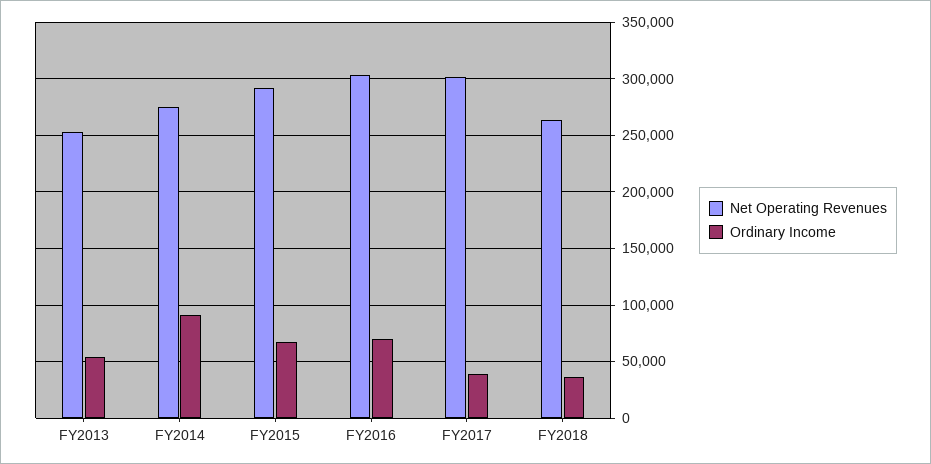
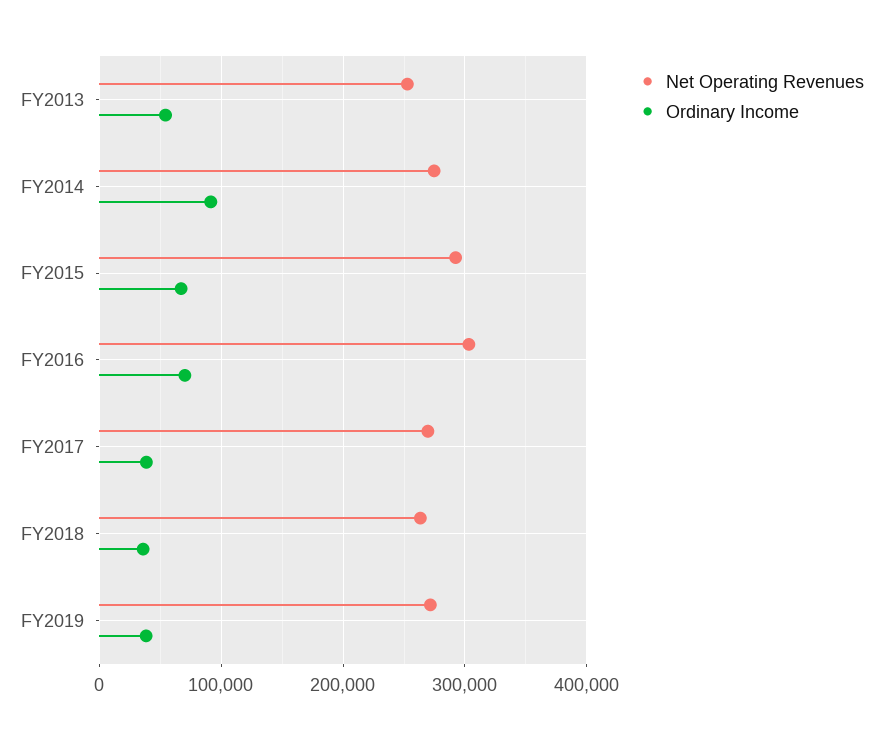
Net Operating Revenues, FY2017: 300000 -> 270000
Net Operating Revenues, FY2019: none -> 270000
Ordinary Income, FY2019: none -> 40000

